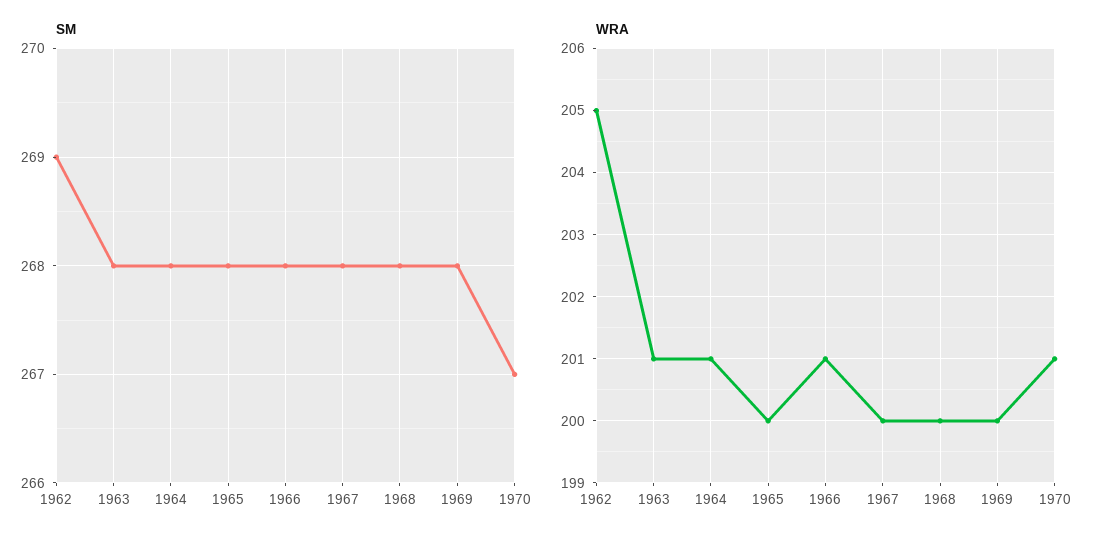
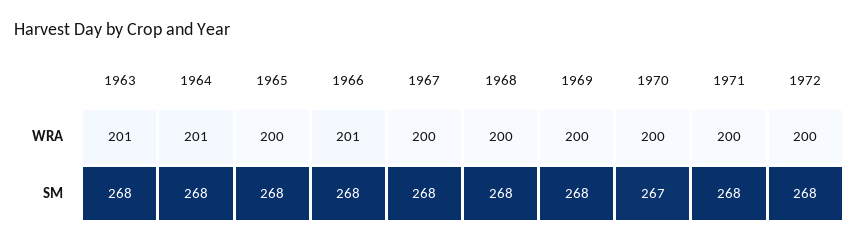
SM, 1962: 269 -> none
WRA, 1962: 205 -> none
WRA, 1970: 201 -> 200
WRA, 1971: none -> 200
WRA, 1972: none -> 200
SM, 1971: none -> 268
SM, 1972: none -> 268

